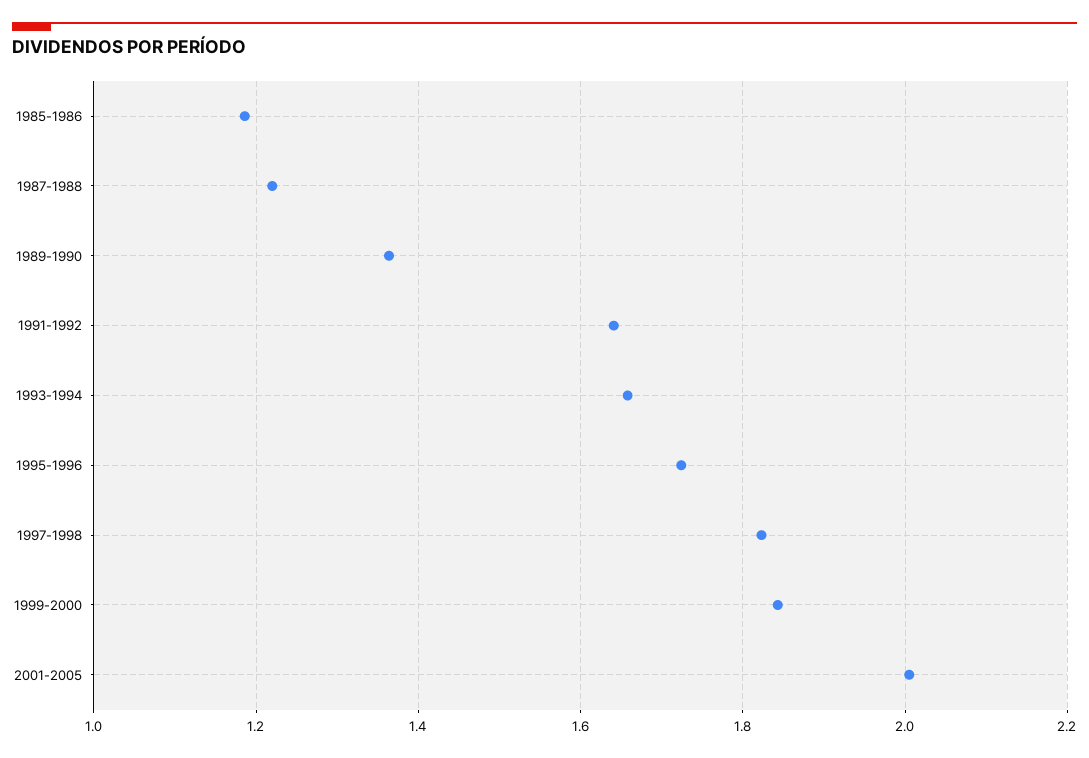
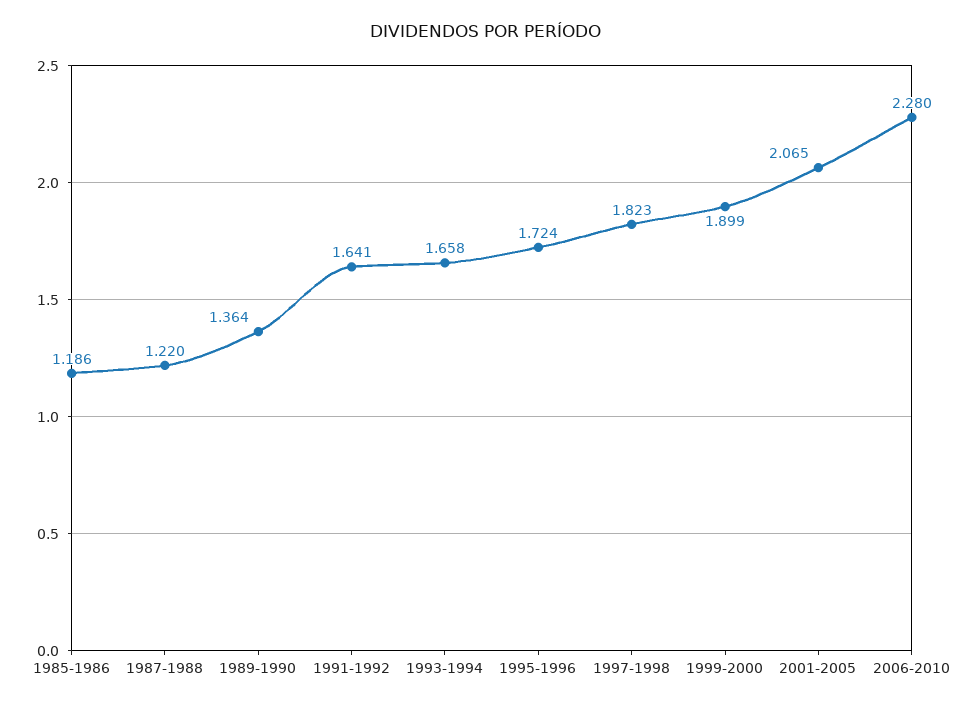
1999-2000: 1.84 -> 1.899
2001-2005: 2 -> 2.065
2006-2010: none -> 2.28

